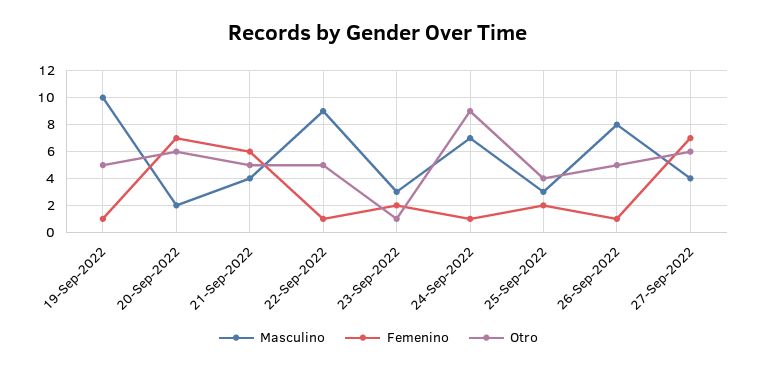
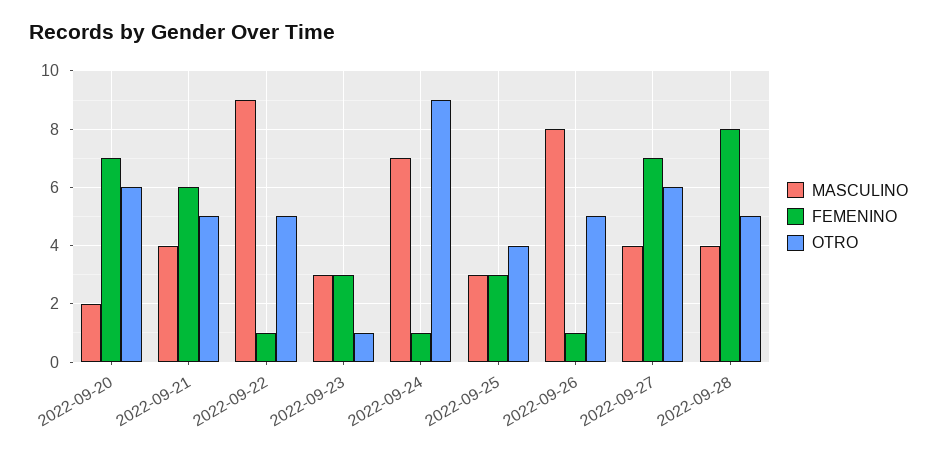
Masculino, 19-Sep-2022: 10 -> none
Femenino, 19-Sep-2022: 1 -> none
Otro, 19-Sep-2022: 5 -> none
Femenino, 23-Sep-2022: 2 -> 3
Femenino, 25-Sep-2022: 2 -> 3
Masculino, 2022-09-28: none -> 4
Femenino, 2022-09-28: none -> 8
Otro, 2022-09-28: none -> 5

